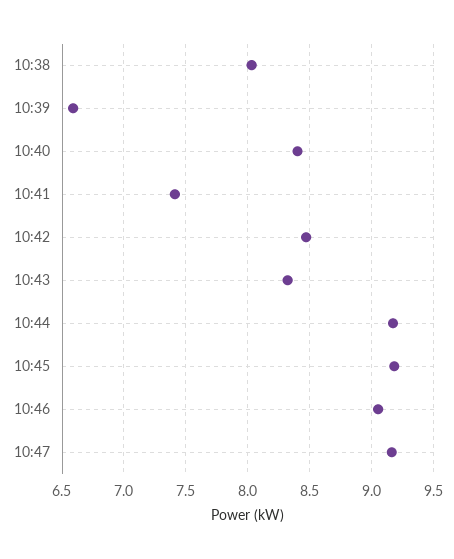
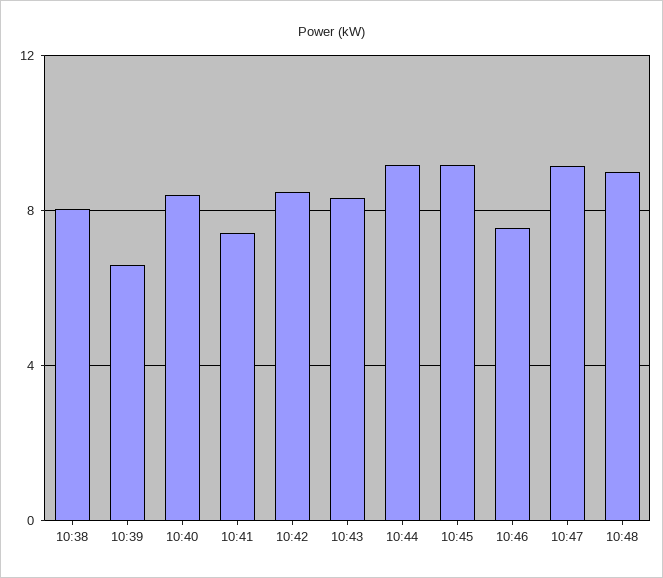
10:46: 9.05 -> 7.5
10:48: none -> 9

